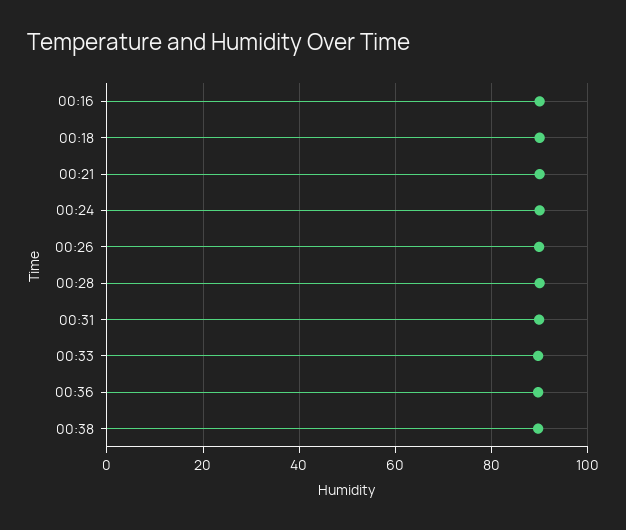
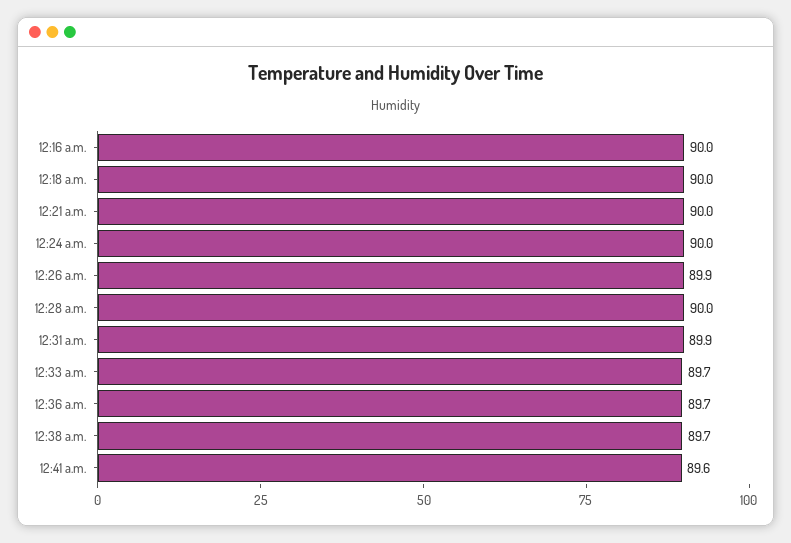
12:41 a.m.: none -> 89.6

